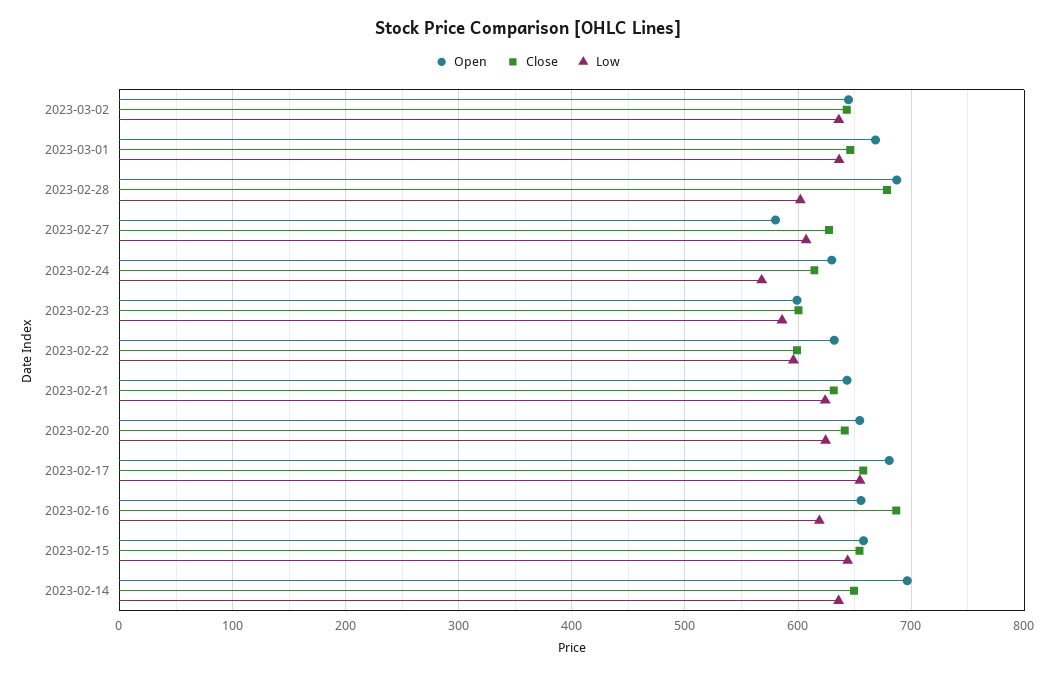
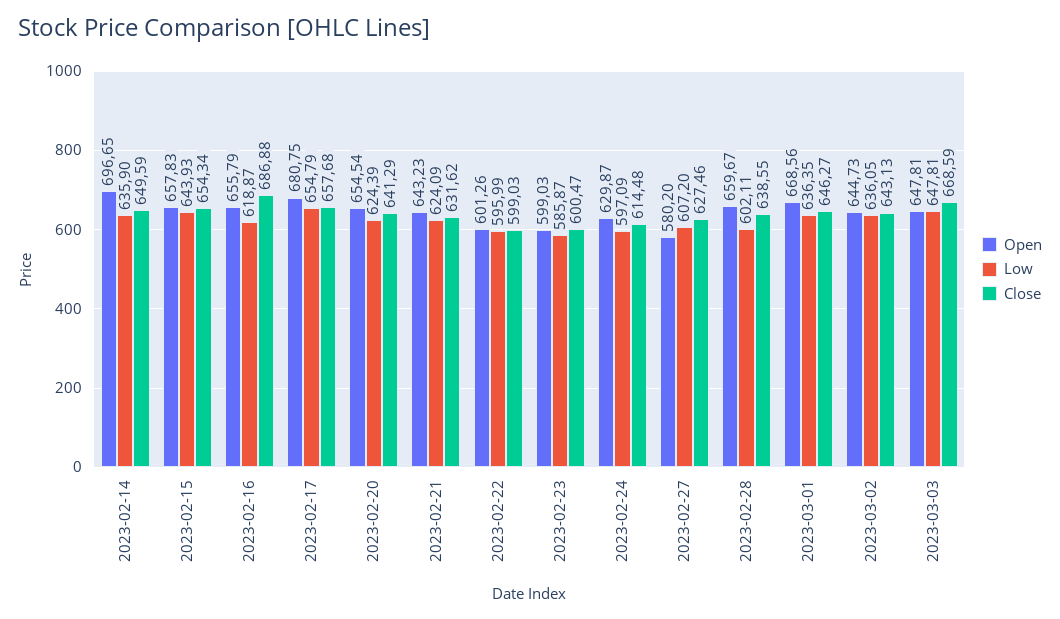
Open, 2023-02-28: 690 -> 659.67
Close, 2023-02-28: 680 -> 638.55
Low, 2023-02-24: 570 -> 597.09
Open, 2023-02-22: 630 -> 601.26
Open, 2023-03-03: none -> 647.81
Low, 2023-03-03: none -> 647.81
Close, 2023-03-03: none -> 668.59

